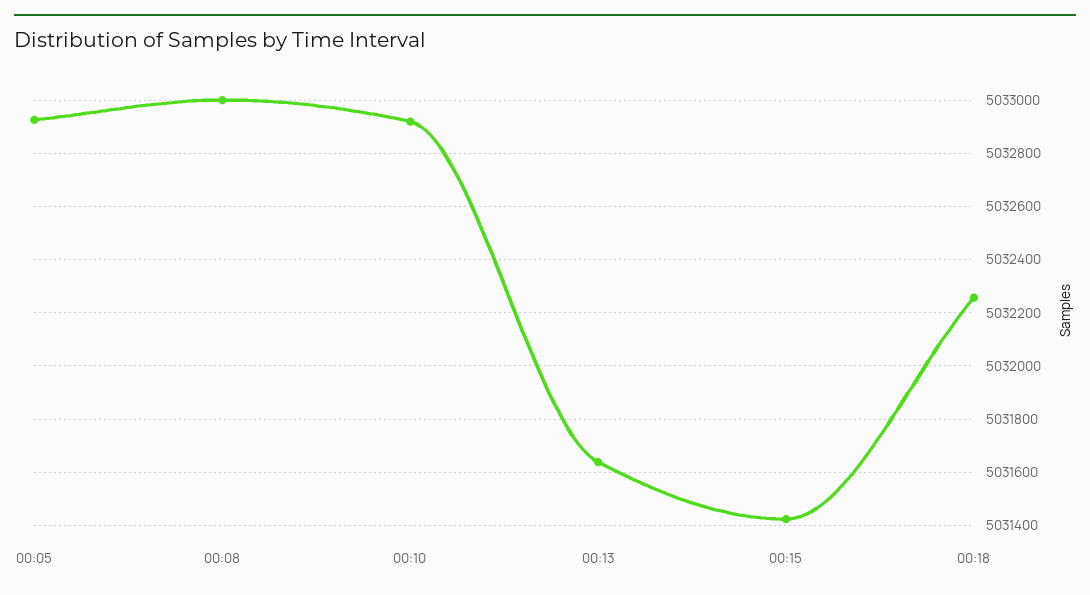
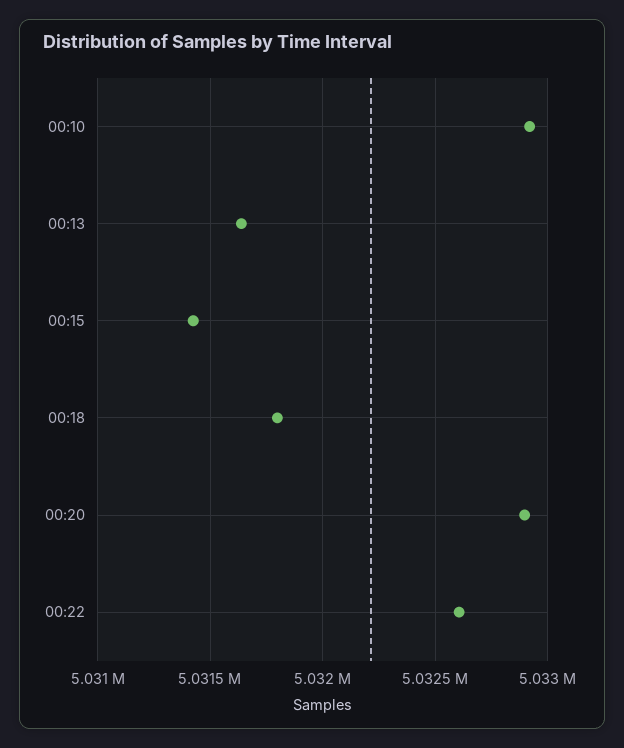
00:05: 5032925 -> none
00:08: 5033000 -> none
00:18: 5032250 -> 5031800
00:20: none -> 5032900
00:22: none -> 5032600

